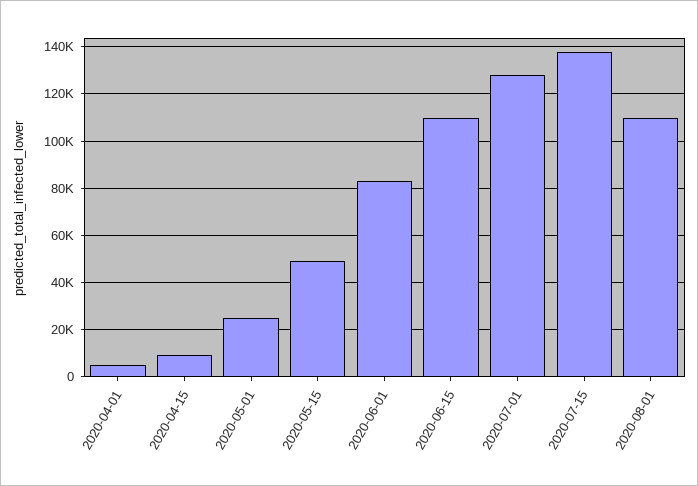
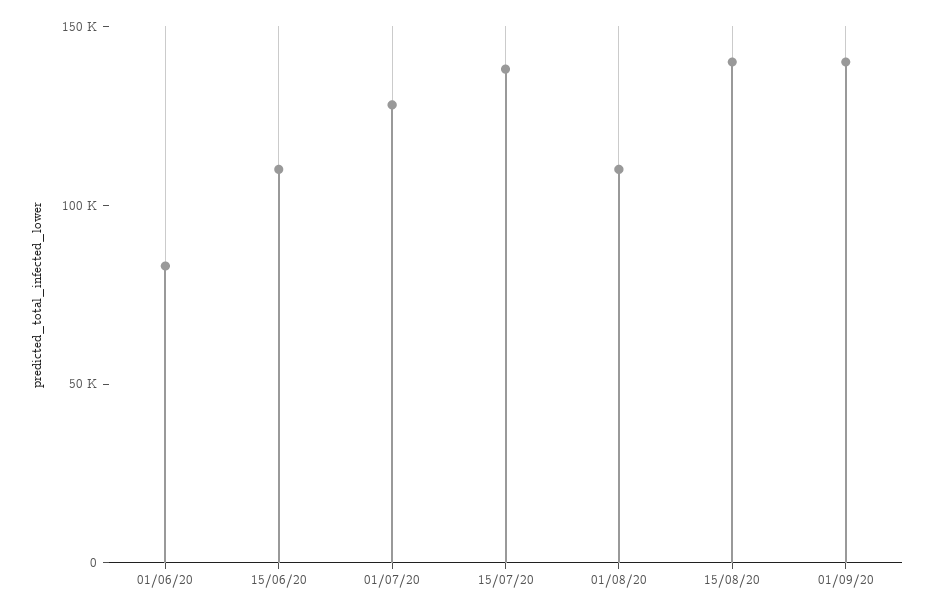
2020-04-01: 5000 -> none
2020-04-15: 10000 -> none
2020-05-01: 25000 -> none
2020-05-15: 50000 -> none
15/08/20: none -> 140000
01/09/20: none -> 140000

